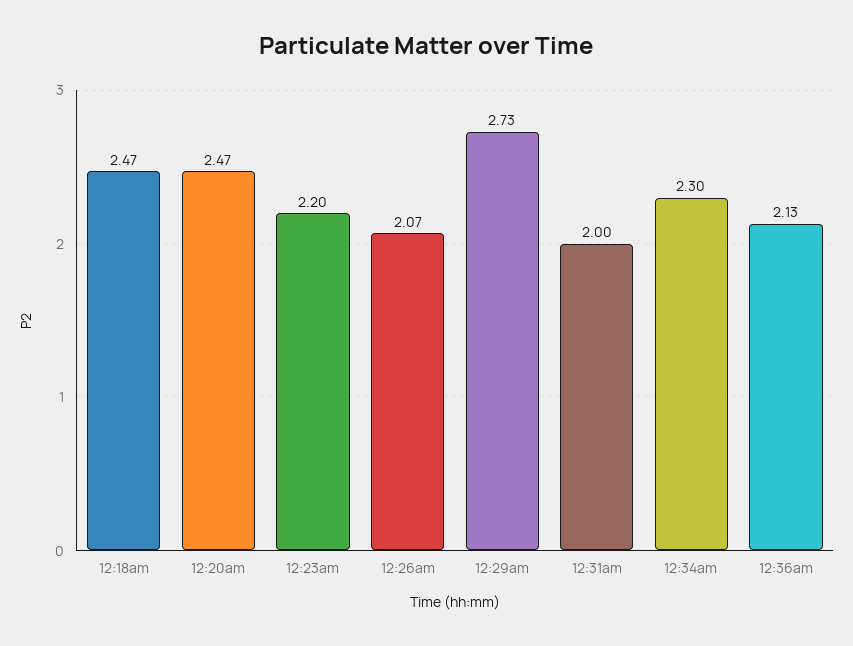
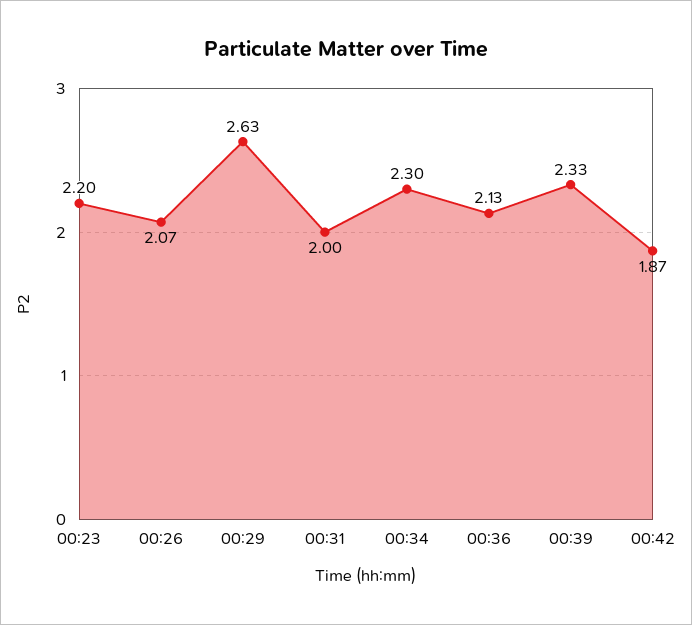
12:18am: 2.47 -> none
12:20am: 2.47 -> none
12:29am: 2.73 -> 2.63
00:39: none -> 2.33
00:42: none -> 1.87

